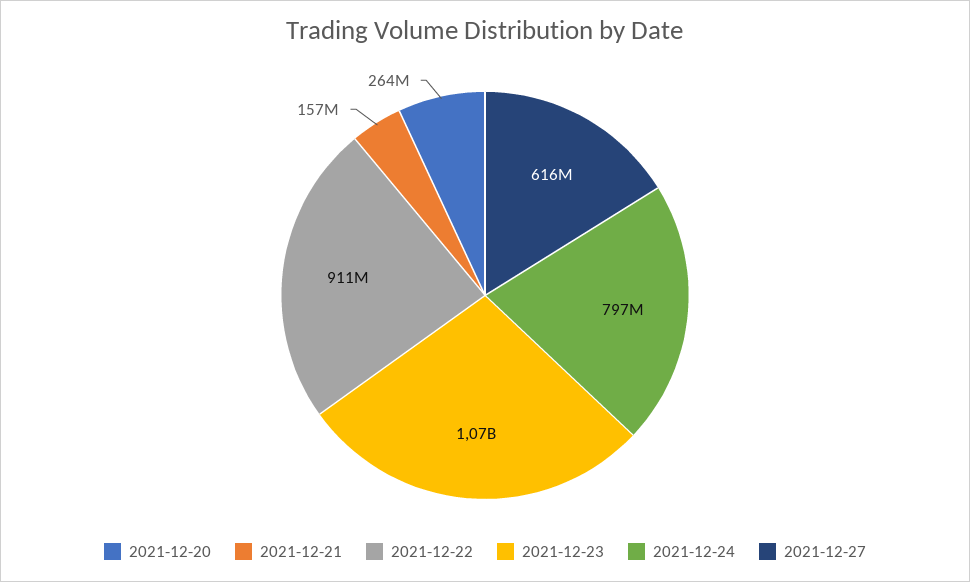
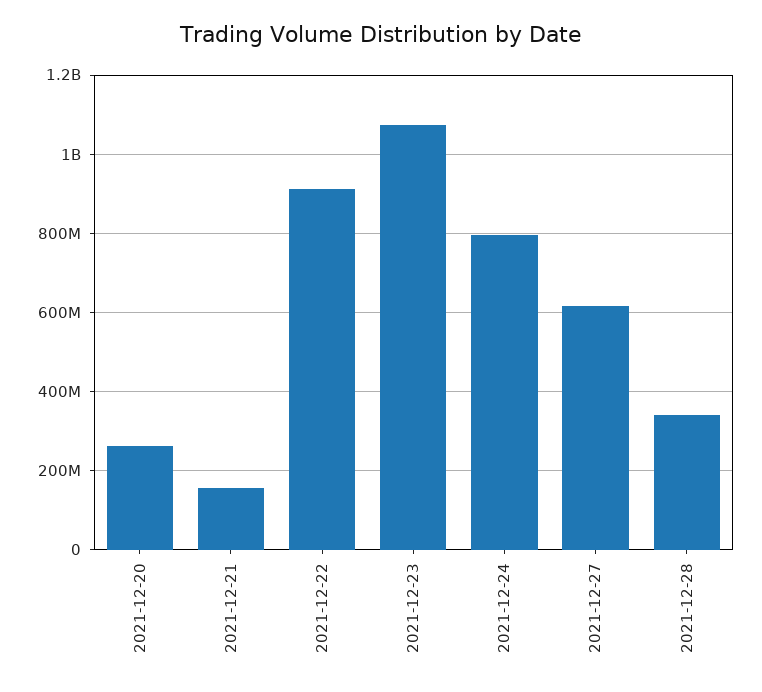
2021-12-28: none -> 340000000

